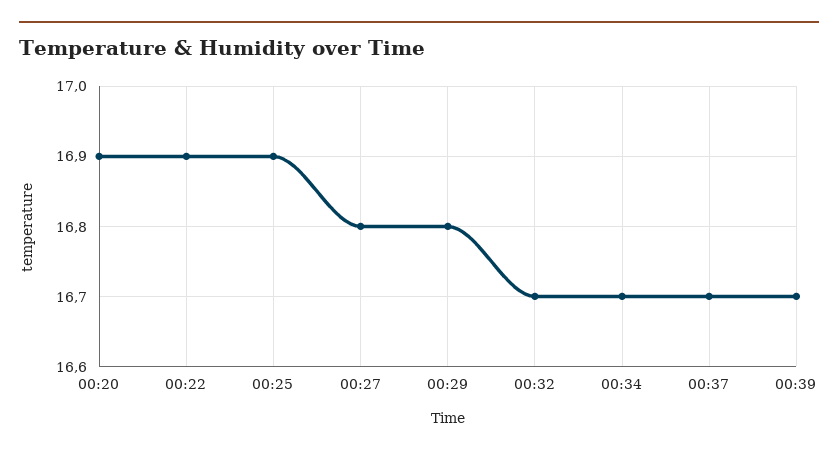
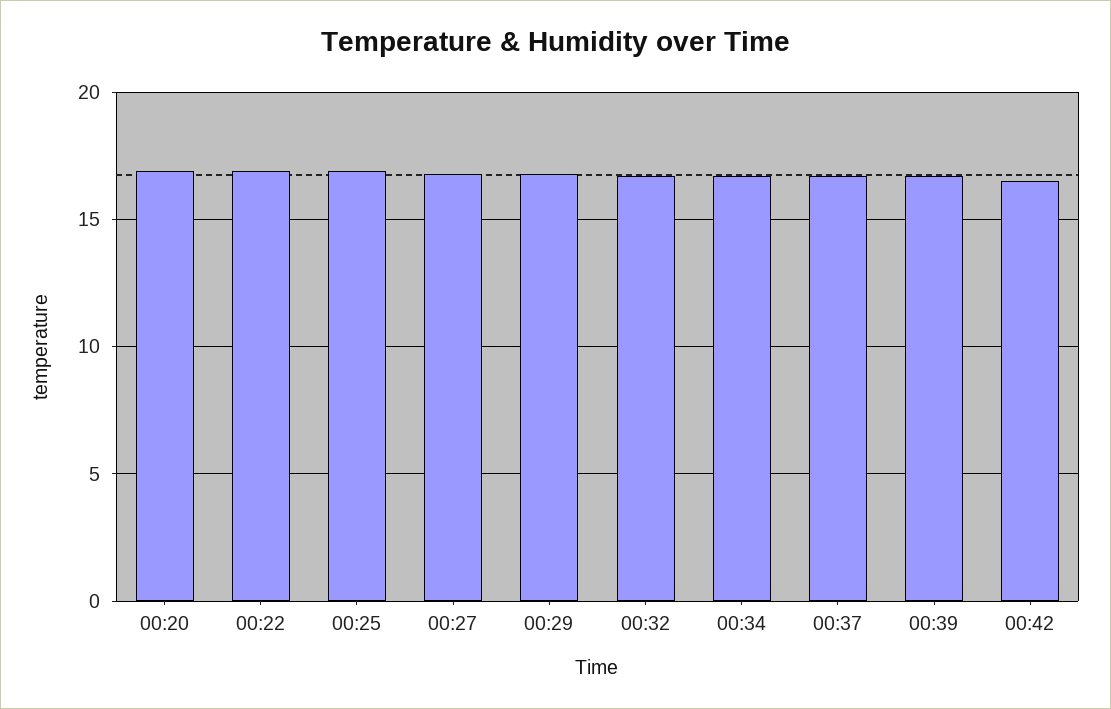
00:42: none -> 16.5

